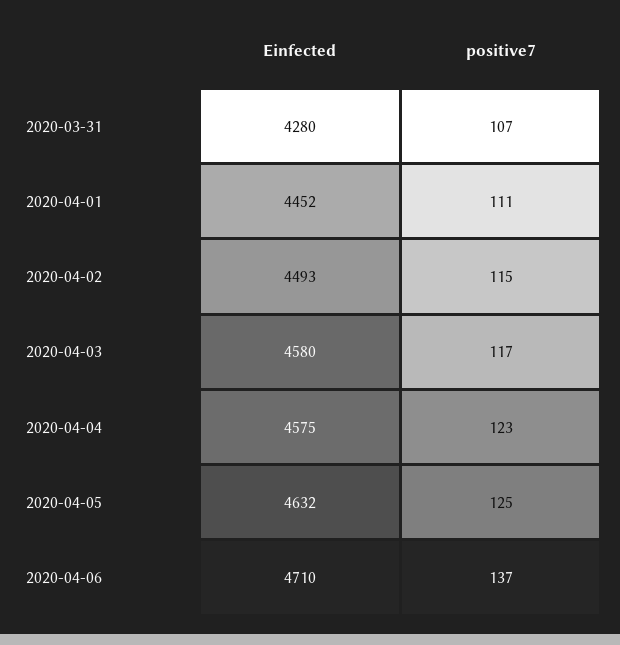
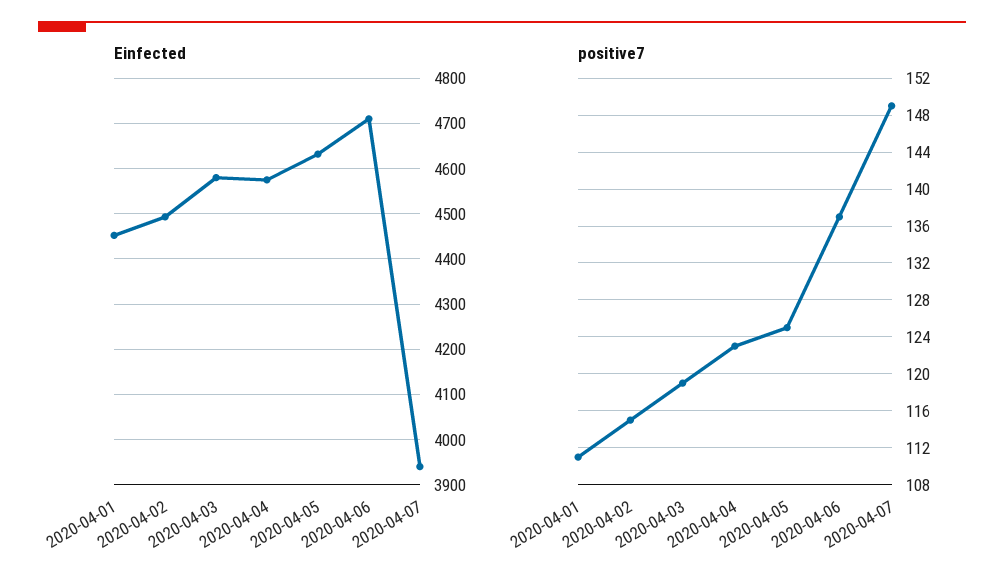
Einfected, 2020-03-31: 4280 -> none
positive7, 2020-03-31: 107 -> none
positive7, 2020-04-03: 117 -> 119
Einfected, 2020-04-07: none -> 3940
positive7, 2020-04-07: none -> 149

